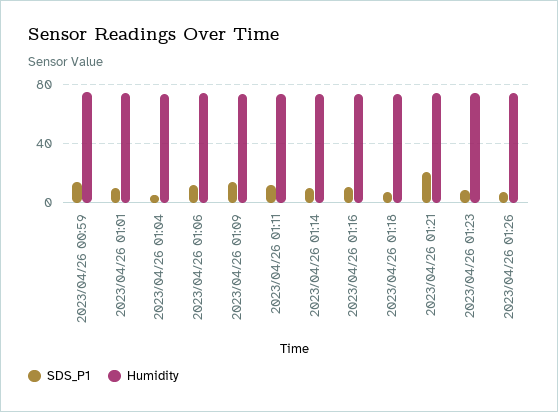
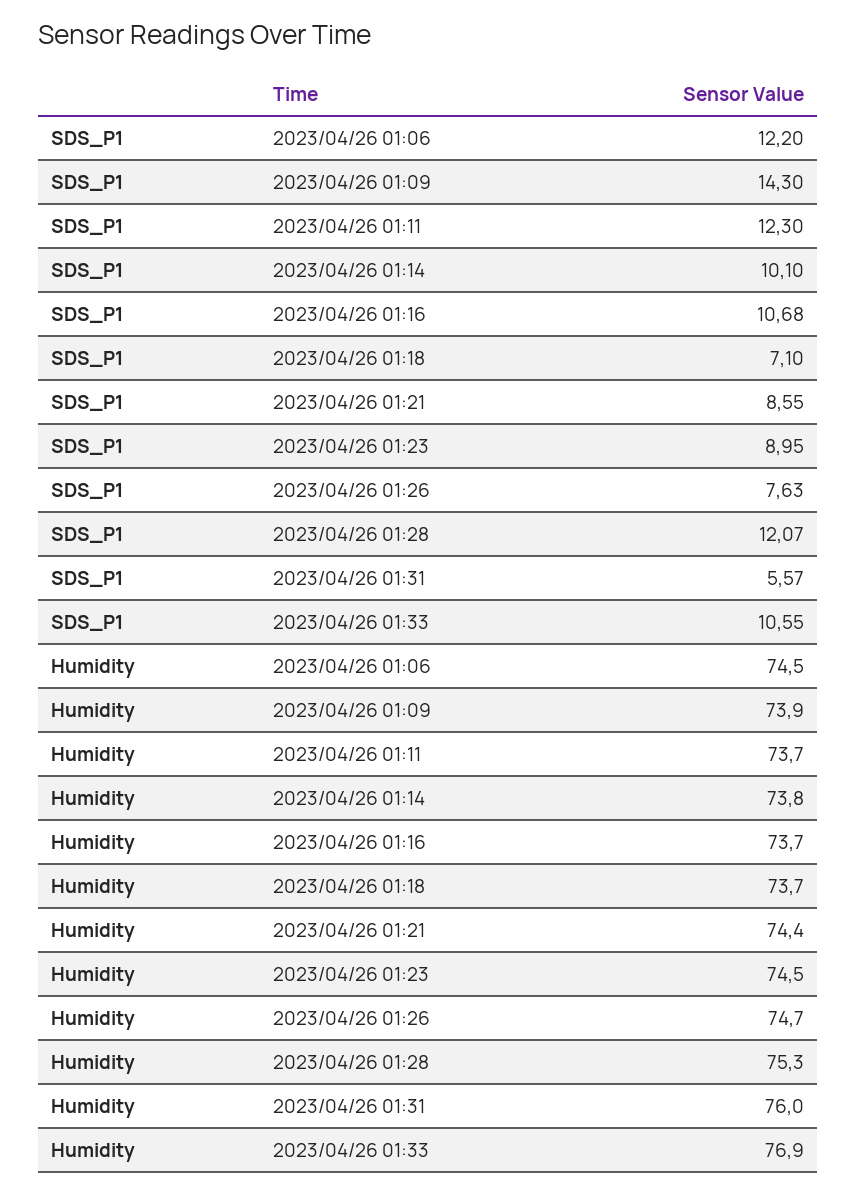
SDS_P1, 2023/04/26 00:59: 15 -> none
Humidity, 2023/04/26 00:59: 75 -> none
SDS_P1, 2023/04/26 01:01: 10 -> none
Humidity, 2023/04/26 01:01: 75 -> none
SDS_P1, 2023/04/26 01:04: 5 -> none
Humidity, 2023/04/26 01:04: 75 -> none
SDS_P1, 2023/04/26 01:21: 20 -> 8.55
SDS_P1, 2023/04/26 01:28: none -> 12.07
SDS_P1, 2023/04/26 01:31: none -> 5.57
SDS_P1, 2023/04/26 01:33: none -> 10.55
Humidity, 2023/04/26 01:28: none -> 75.3
Humidity, 2023/04/26 01:31: none -> 76
Humidity, 2023/04/26 01:33: none -> 76.9

